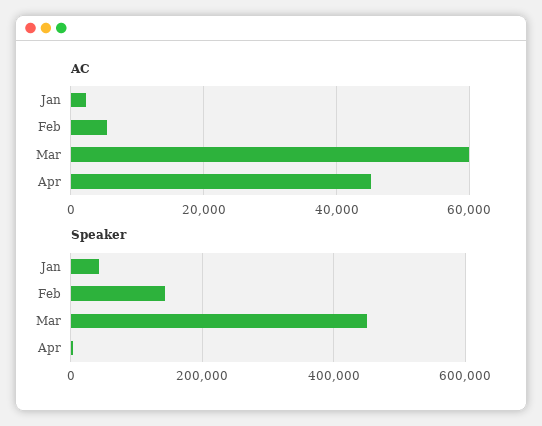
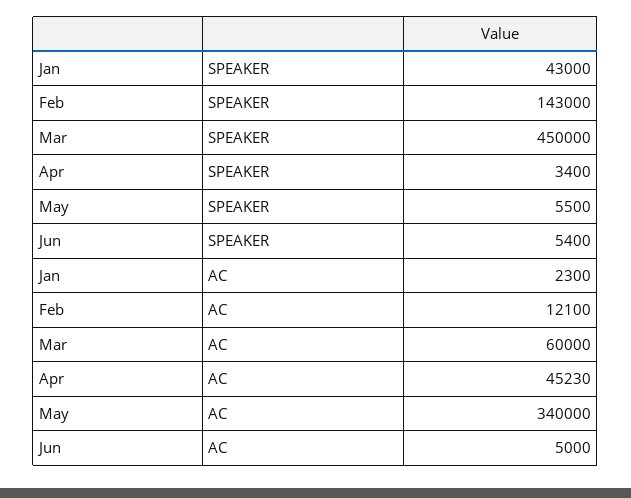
AC, Feb: 6000 -> 12100
Speaker, May: none -> 5500
Speaker, Jun: none -> 5400
AC, May: none -> 340000
AC, Jun: none -> 5000

